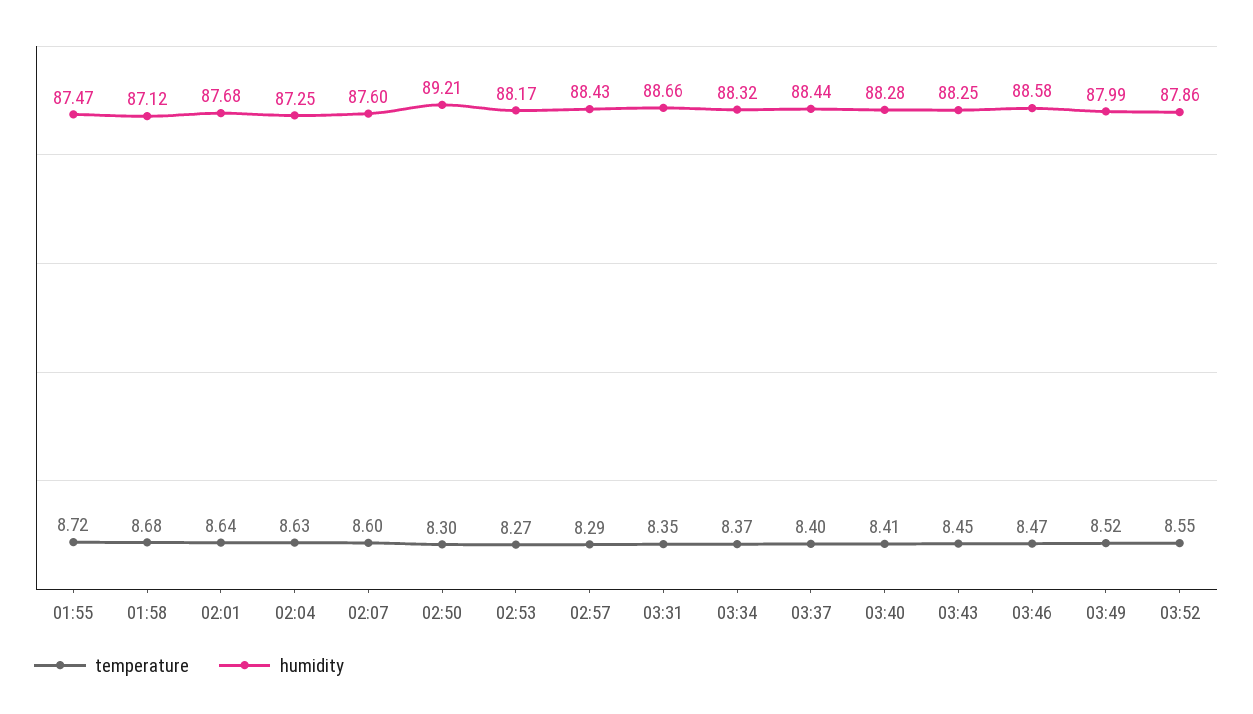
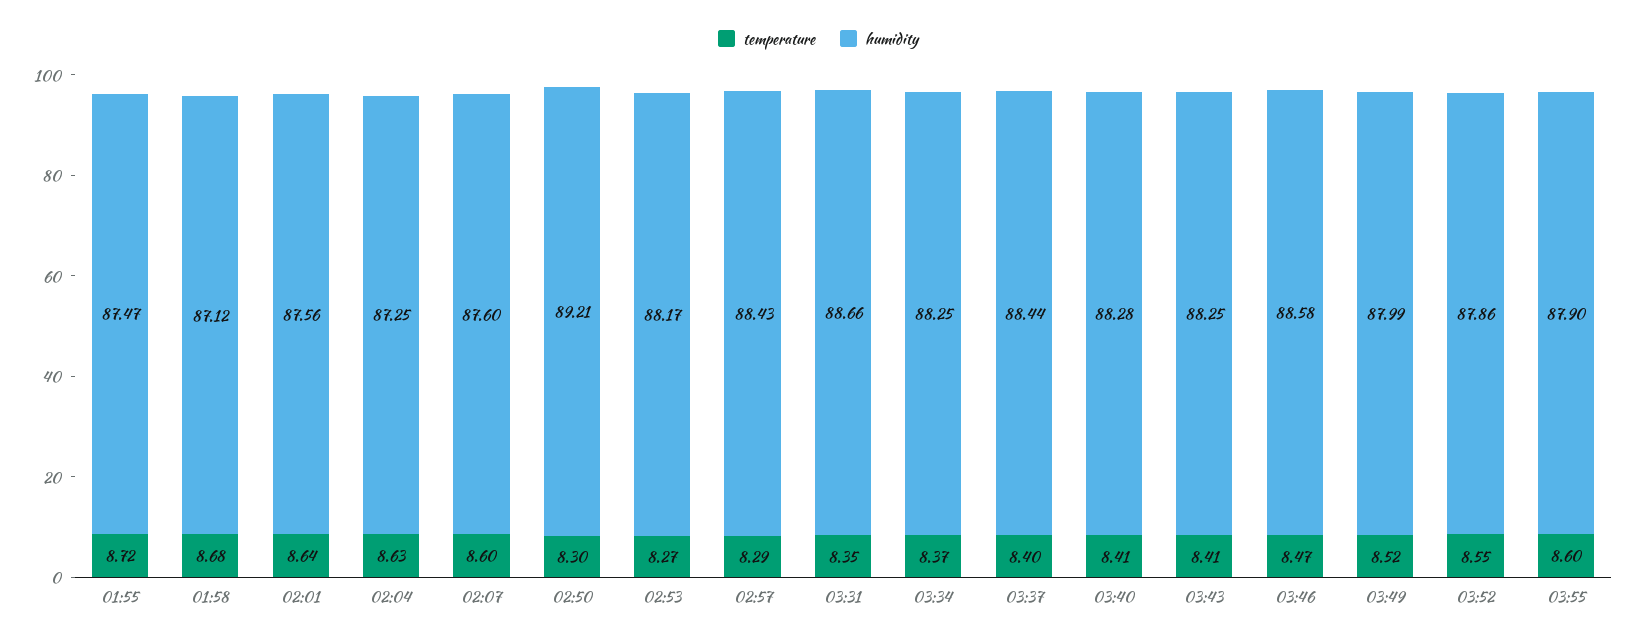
humidity, 02:01: 87.68 -> 87.56
humidity, 03:34: 88.32 -> 88.25
temperature, 03:43: 8.45 -> 8.41
temperature, 03:55: none -> 8.6
humidity, 03:55: none -> 87.9

